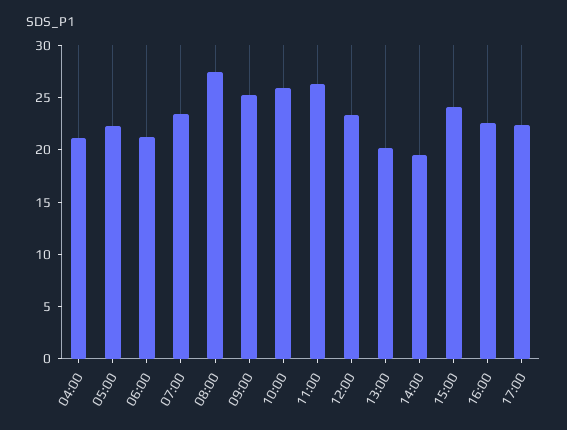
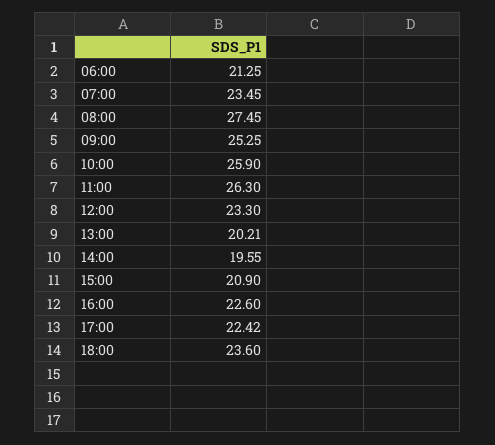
04:00: 21 -> none
05:00: 22 -> none
15:00: 24 -> 20.9
18:00: none -> 23.6

